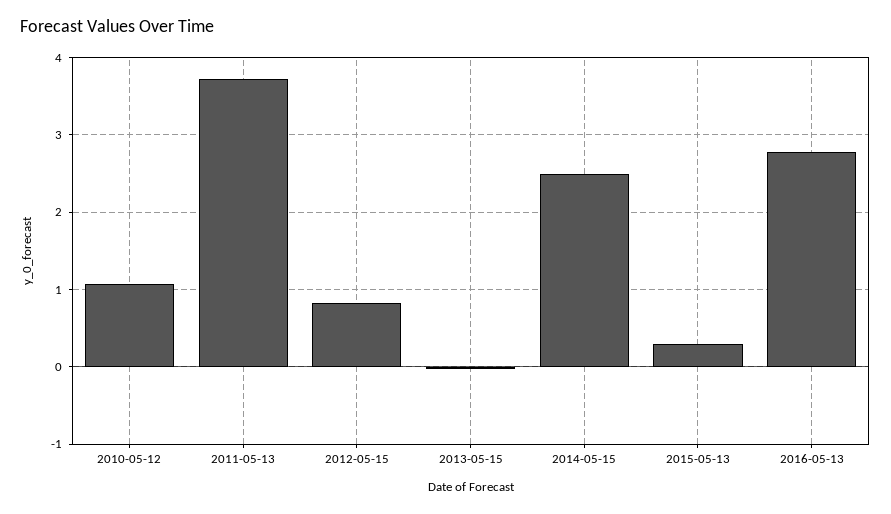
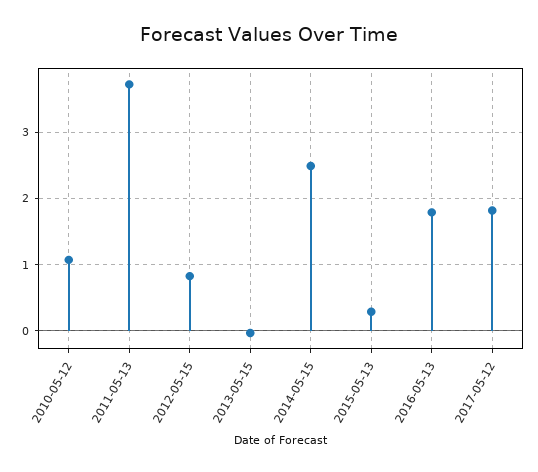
2016-05-13: 2.8 -> 1.8
2017-05-12: none -> 1.8

